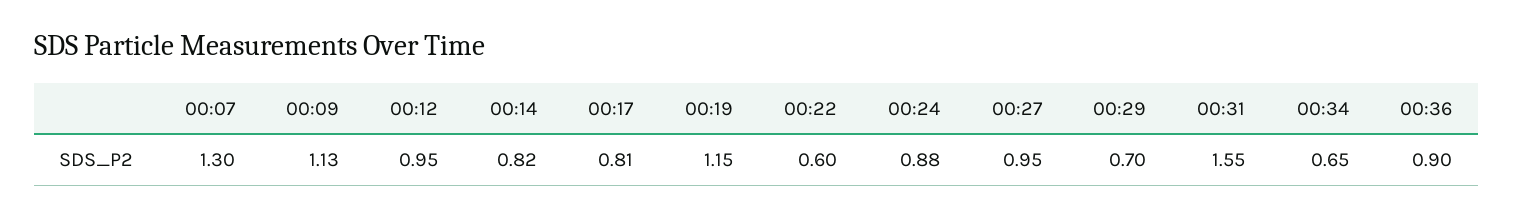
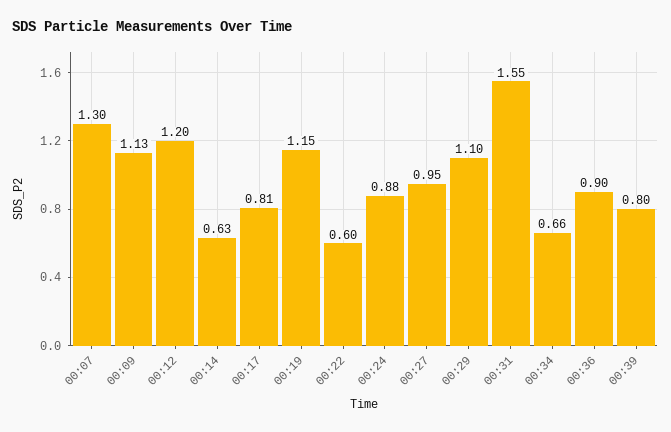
00:12: 0.95 -> 1.2
00:14: 0.82 -> 0.63
00:29: 0.7 -> 1.1
00:34: 0.65 -> 0.66
00:39: none -> 0.8

